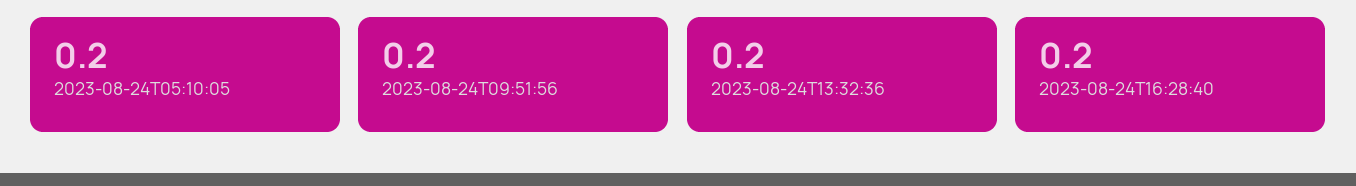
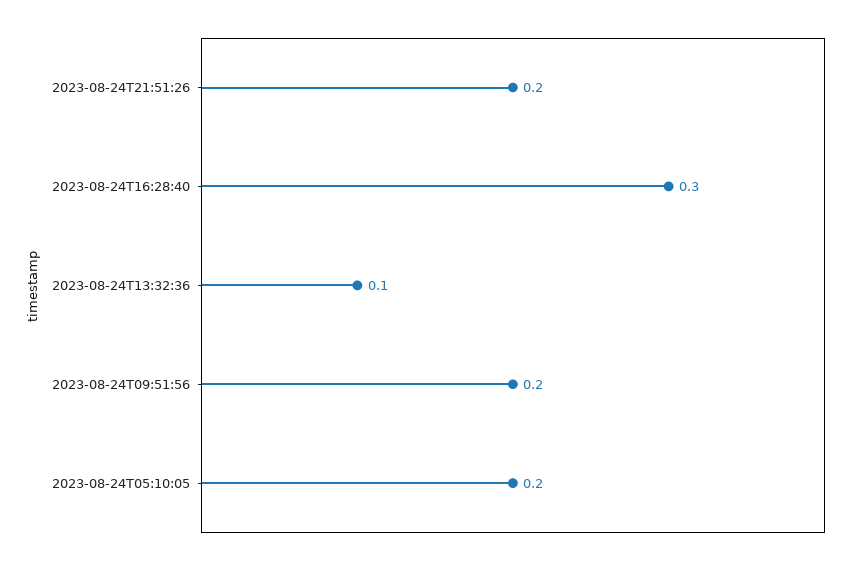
2023-08-24T13:32:36: 0.2 -> 0.1
2023-08-24T16:28:40: 0.2 -> 0.3
2023-08-24T21:51:26: none -> 0.2

